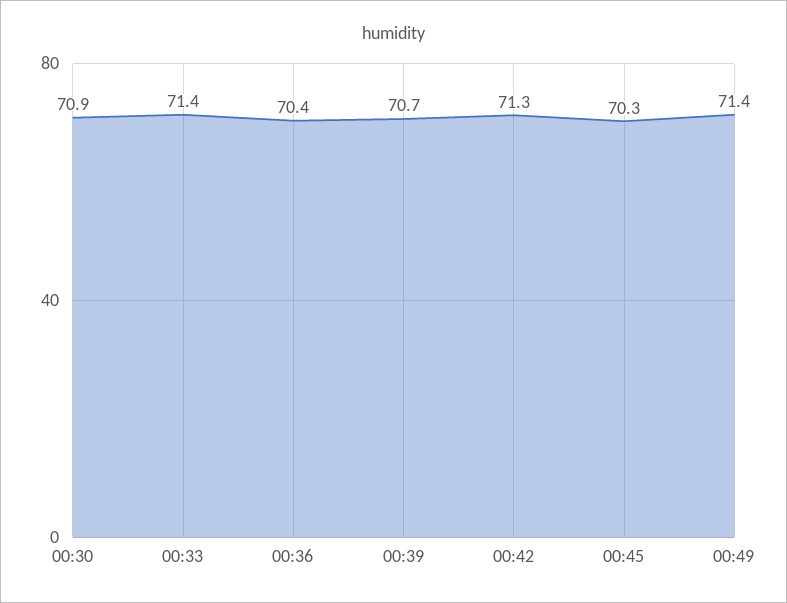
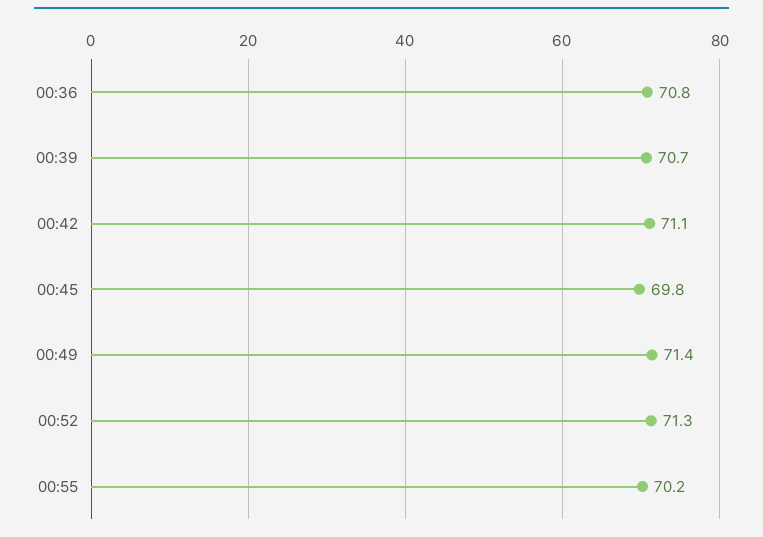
00:30: 70.9 -> none
00:33: 71.4 -> none
00:36: 70.4 -> 70.8
00:42: 71.3 -> 71.1
00:45: 70.3 -> 69.8
00:52: none -> 71.3
00:55: none -> 70.2

